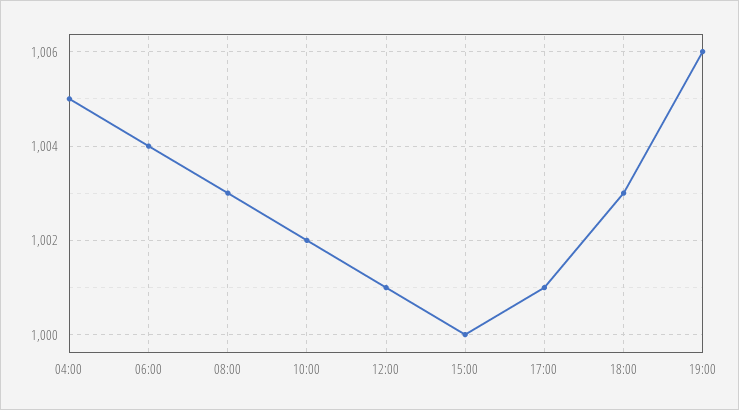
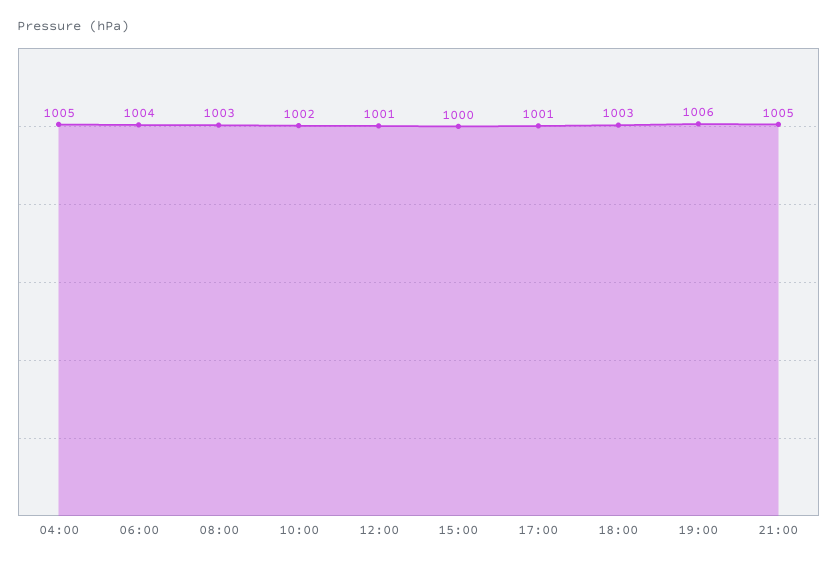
21:00: none -> 1005

